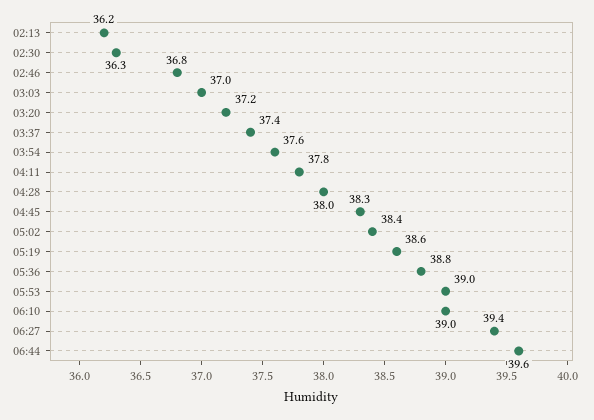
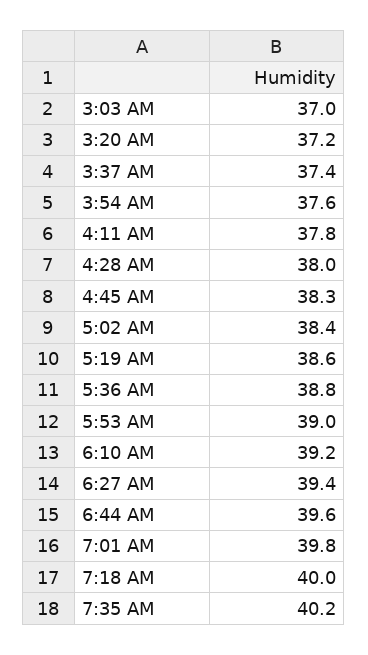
02:13: 36.2 -> none
02:30: 36.3 -> none
02:46: 36.8 -> none
06:10: 39 -> 39.2
7:01 AM: none -> 39.8
7:18 AM: none -> 40
7:35 AM: none -> 40.2

